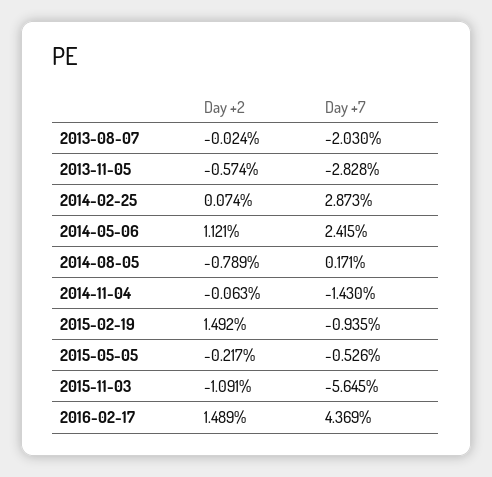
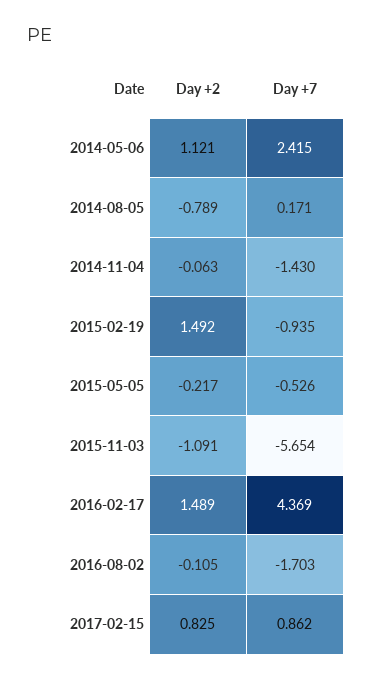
Day +2, 2013-08-07: -0.024 -> none
Day +7, 2013-08-07: -2.03 -> none
Day +2, 2013-11-05: -0.574 -> none
Day +7, 2013-11-05: -2.828 -> none
Day +2, 2014-02-25: 0.074 -> none
Day +7, 2014-02-25: 2.873 -> none
Day +7, 2015-11-03: -5.645 -> -5.654
Day +2, 2016-08-02: none -> -0.105
Day +7, 2016-08-02: none -> -1.703
Day +2, 2017-02-15: none -> 0.825
Day +7, 2017-02-15: none -> 0.862

